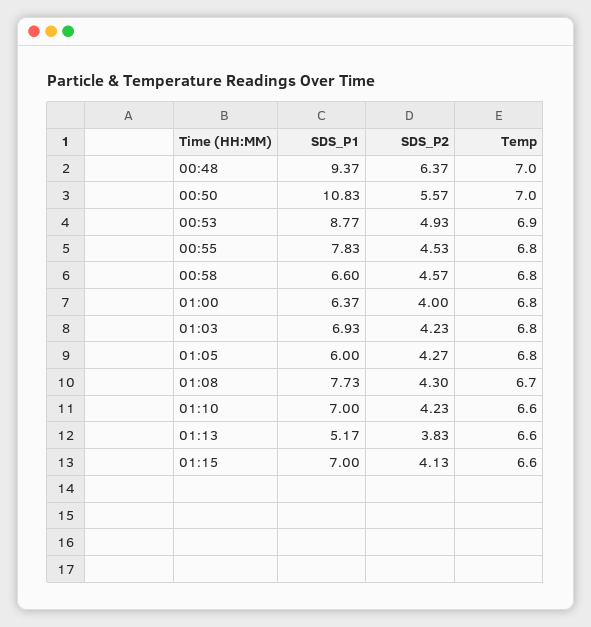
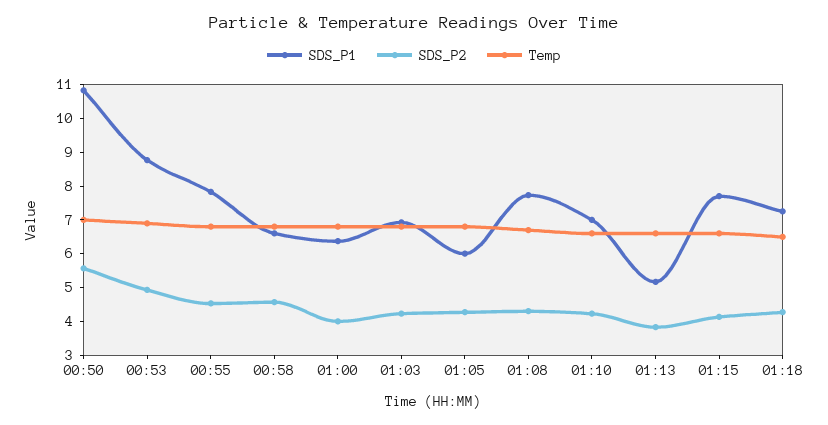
SDS_P1, 00:48: 9.37 -> none
SDS_P2, 00:48: 6.37 -> none
Temp, 00:48: 7 -> none
SDS_P1, 01:15: 7 -> 7.75
SDS_P1, 01:18: none -> 7.25
SDS_P2, 01:18: none -> 4.25
Temp, 01:18: none -> 6.5

